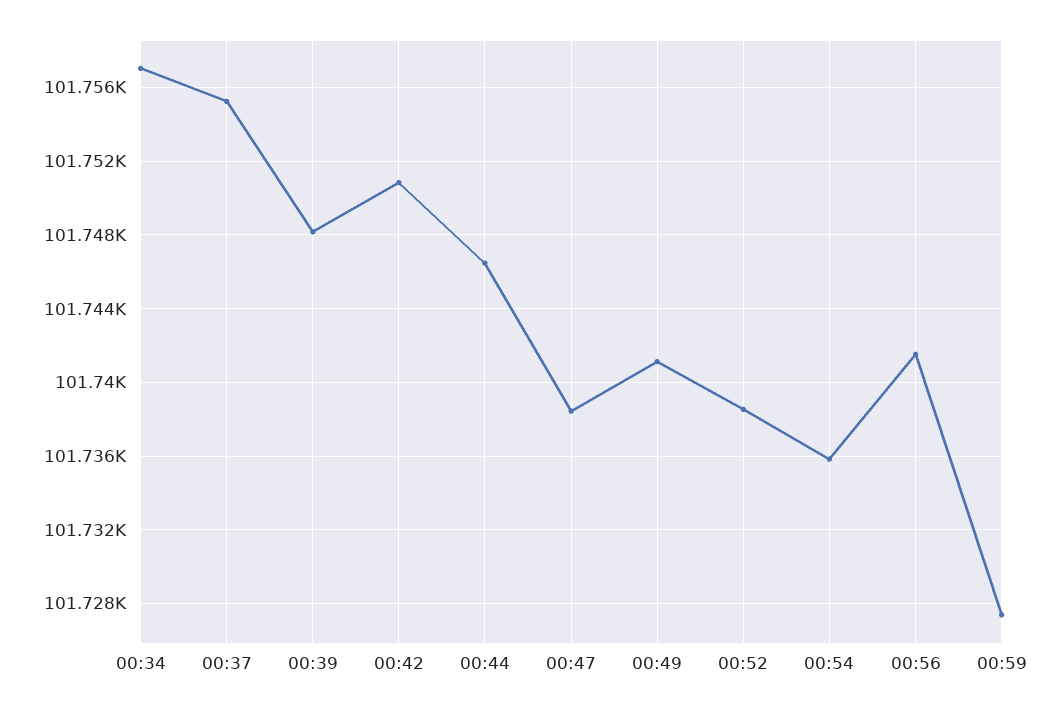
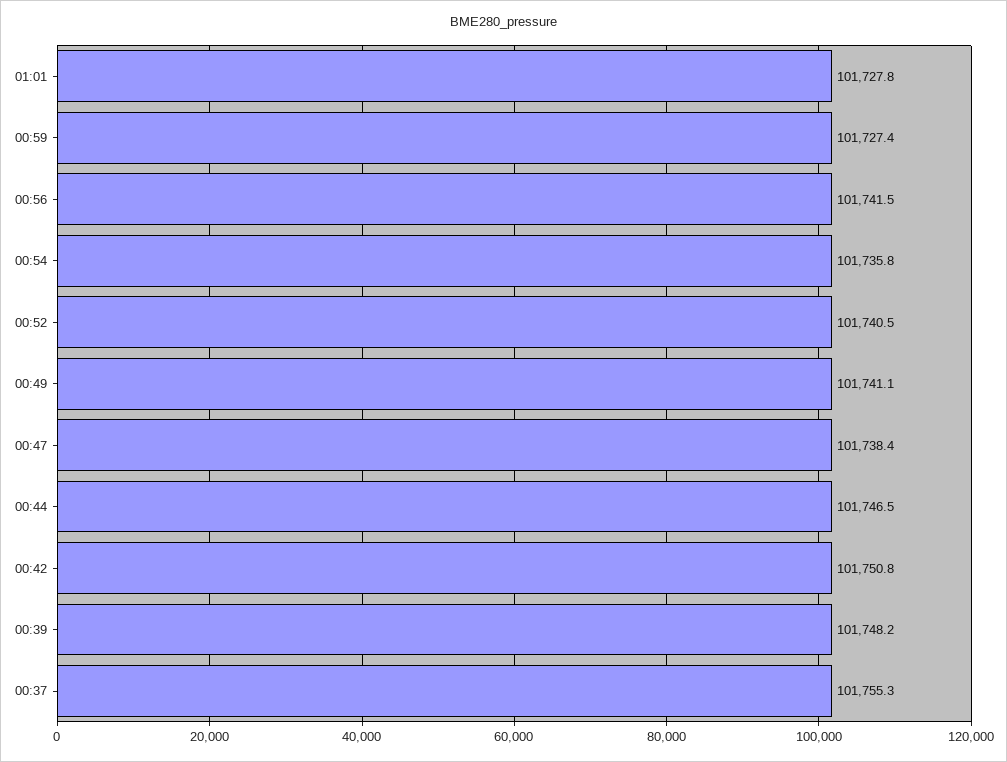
00:34: 101757 -> none
00:52: 101738.5 -> 101740.5
01:01: none -> 101727.8

